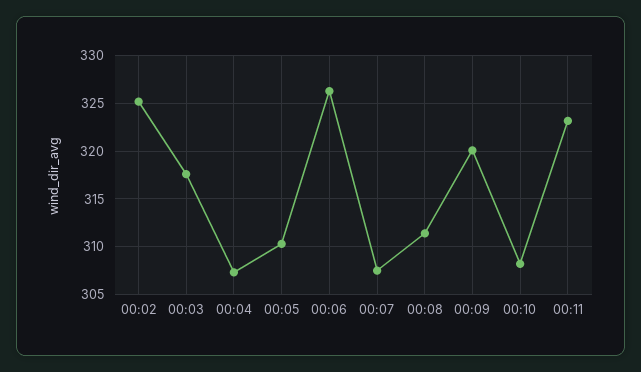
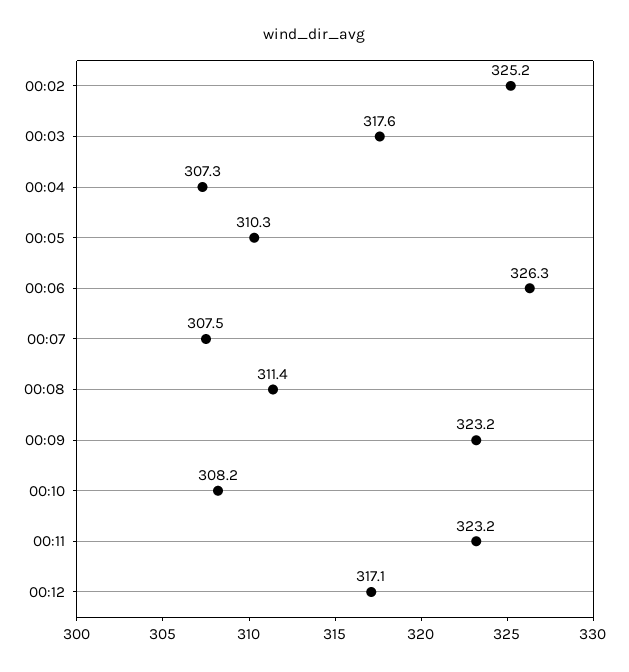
00:09: 320 -> 323.2
00:12: none -> 317.1

